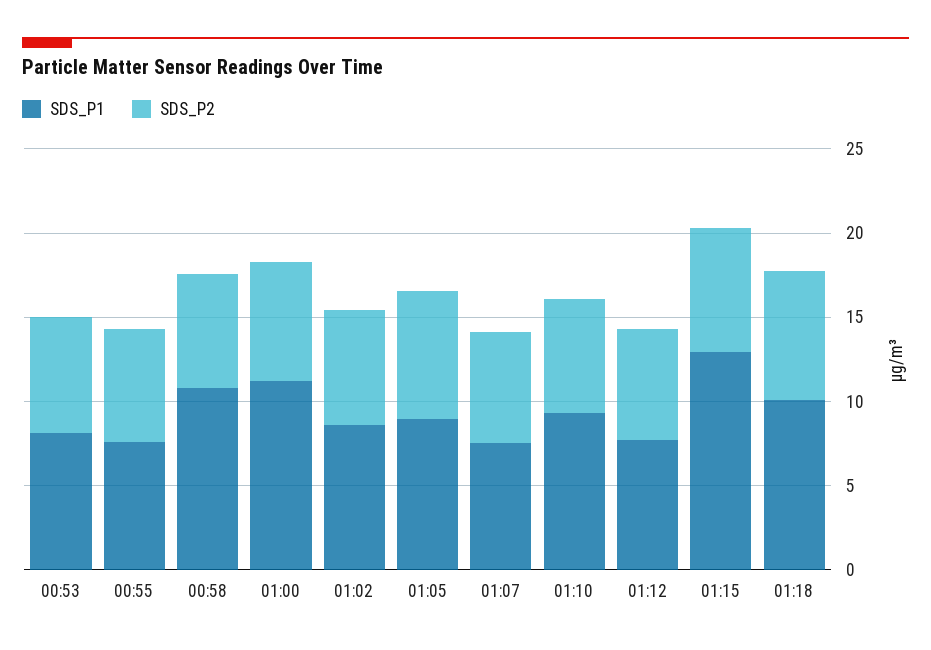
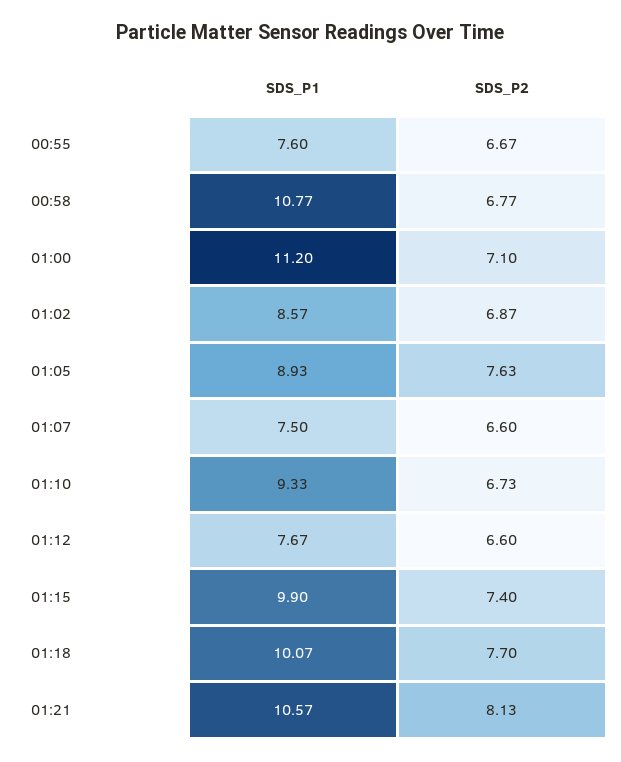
SDS_P1, 00:53: 8 -> none
SDS_P2, 00:53: 7 -> none
SDS_P1, 01:15: 13 -> 9.9
SDS_P1, 01:21: none -> 10.57
SDS_P2, 01:21: none -> 8.13

